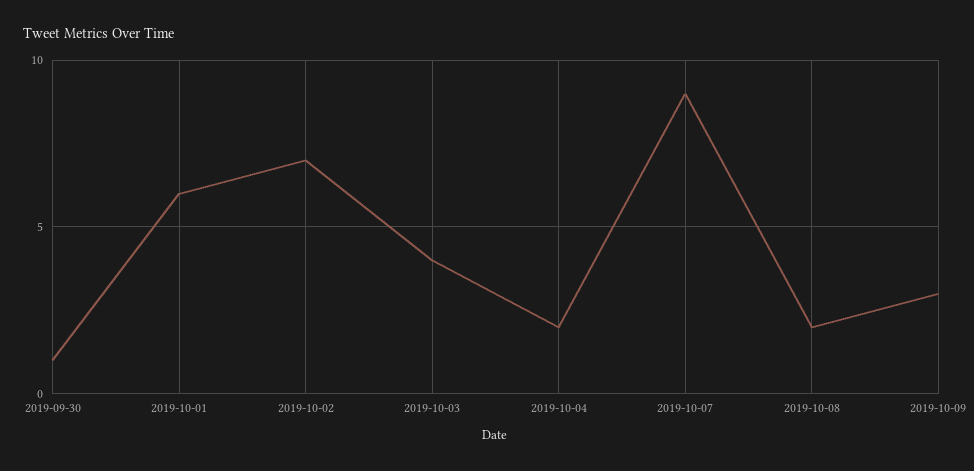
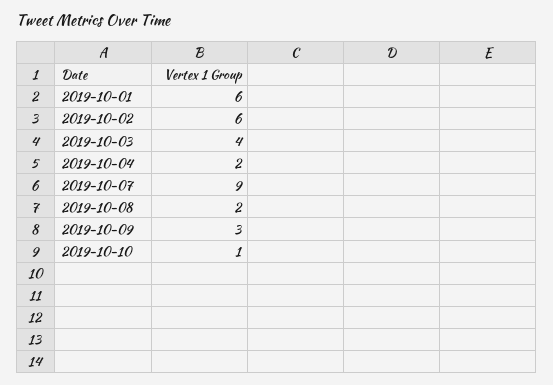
2019-09-30: 1 -> none
2019-10-02: 7 -> 6
2019-10-10: none -> 1

